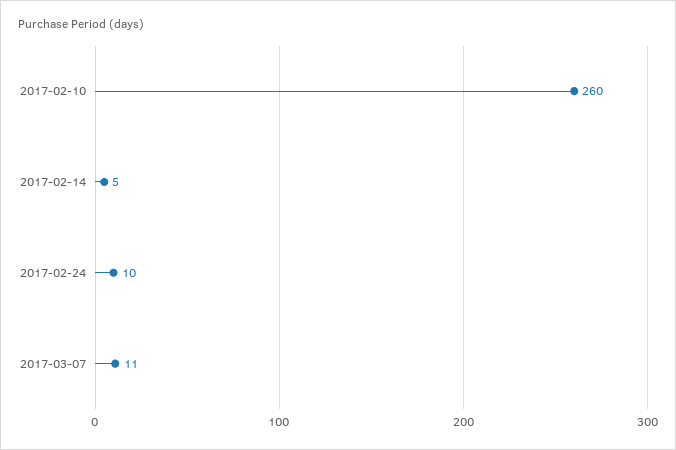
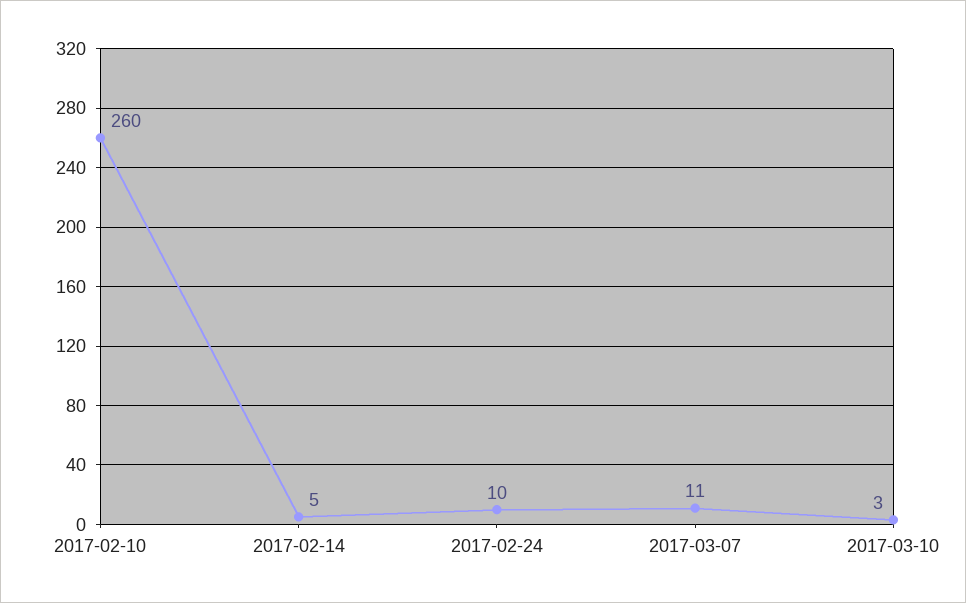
2017-03-10: none -> 3

